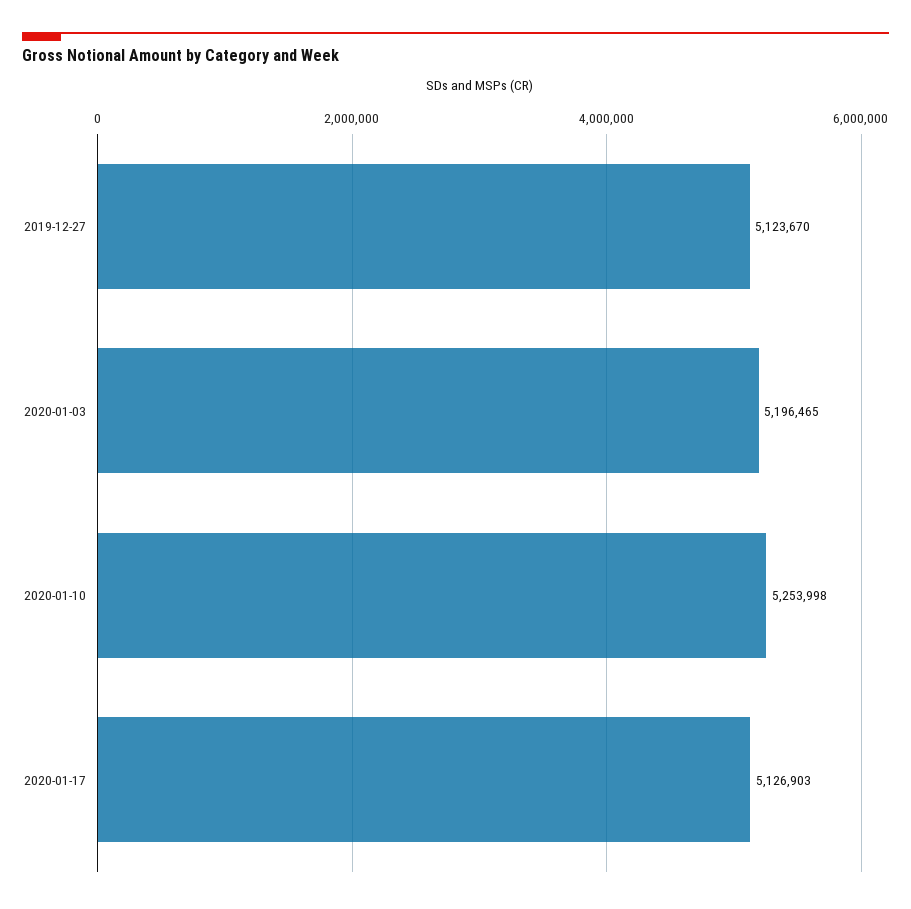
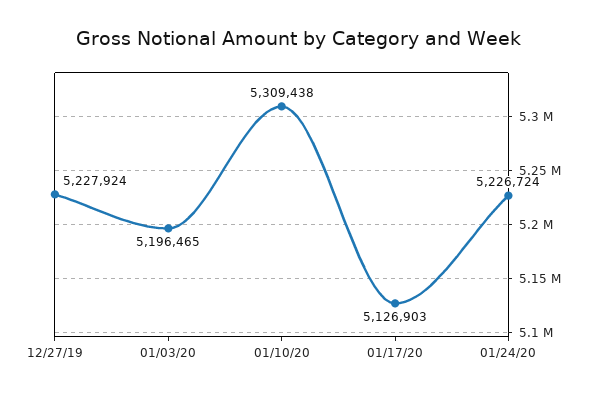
2019-12-27: 5123670 -> 5227924
2020-01-10: 5253998 -> 5309438
01/24/20: none -> 5226724

